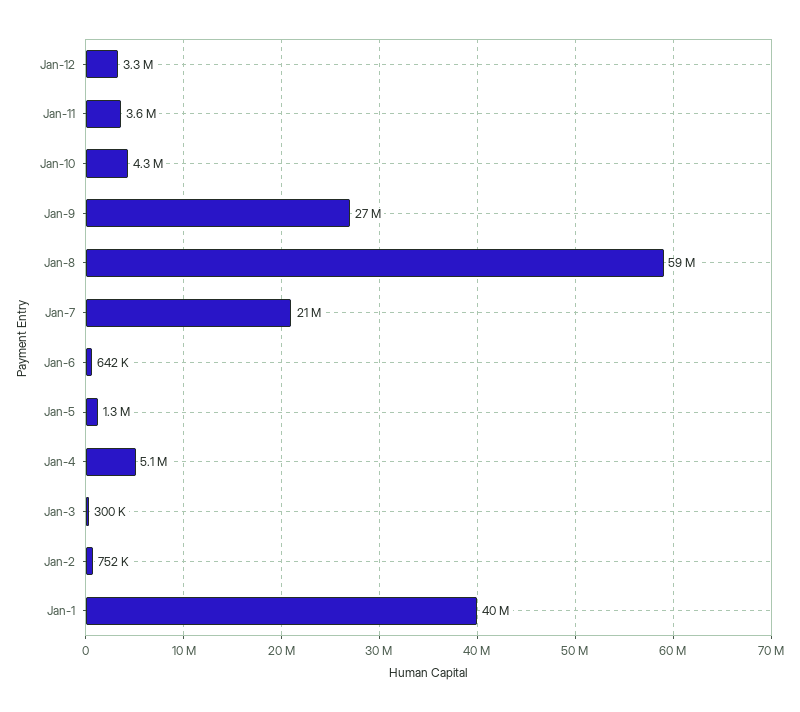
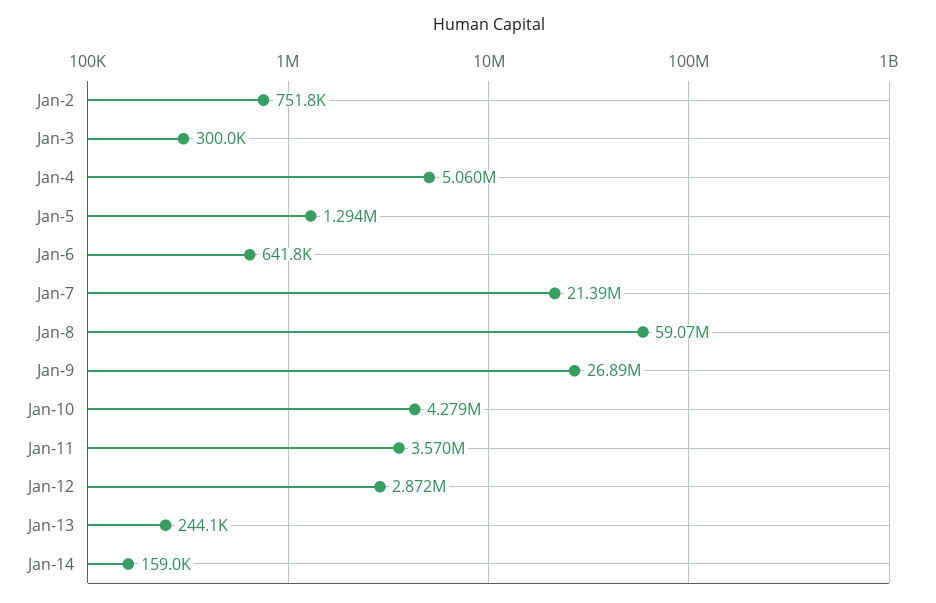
Jan-12: 3300000 -> 2872000
Jan-1: 40000000 -> none
Jan-13: none -> 244100
Jan-14: none -> 159000

